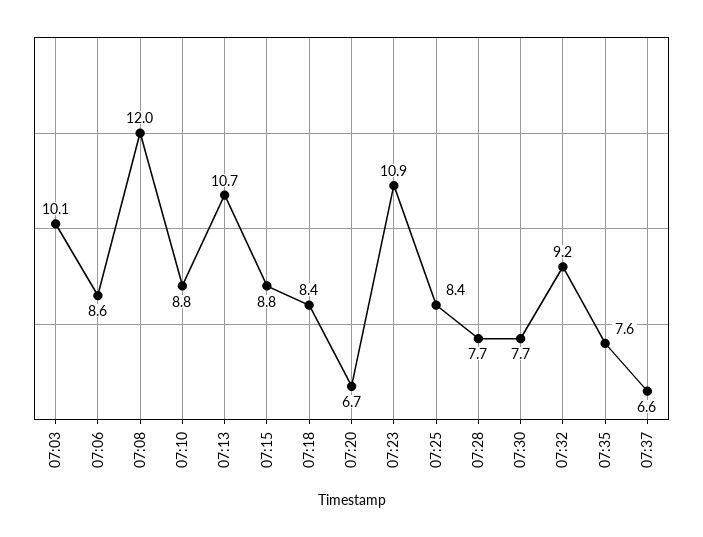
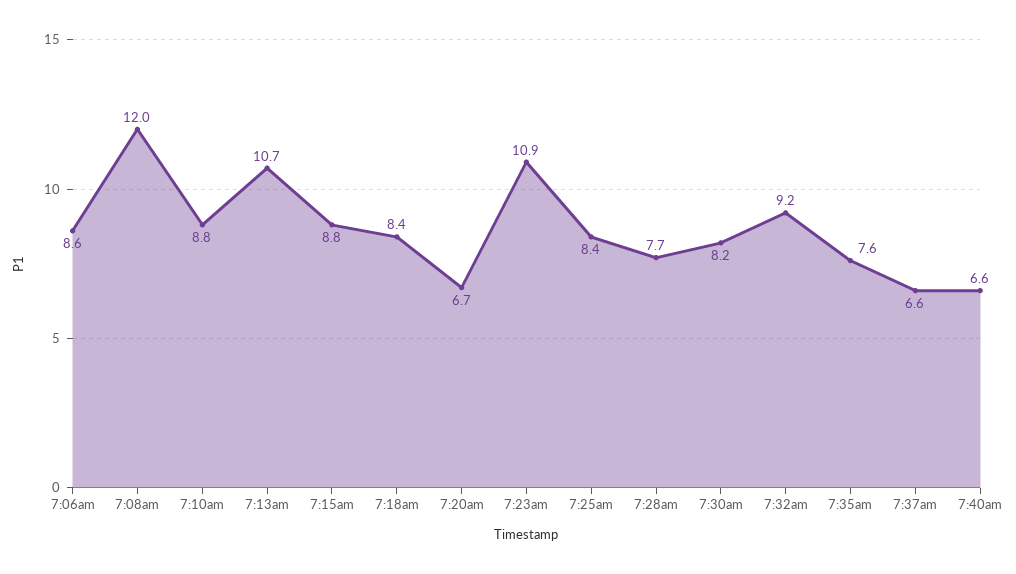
07:03: 10.1 -> none
07:30: 7.7 -> 8.2
7:40am: none -> 6.6

